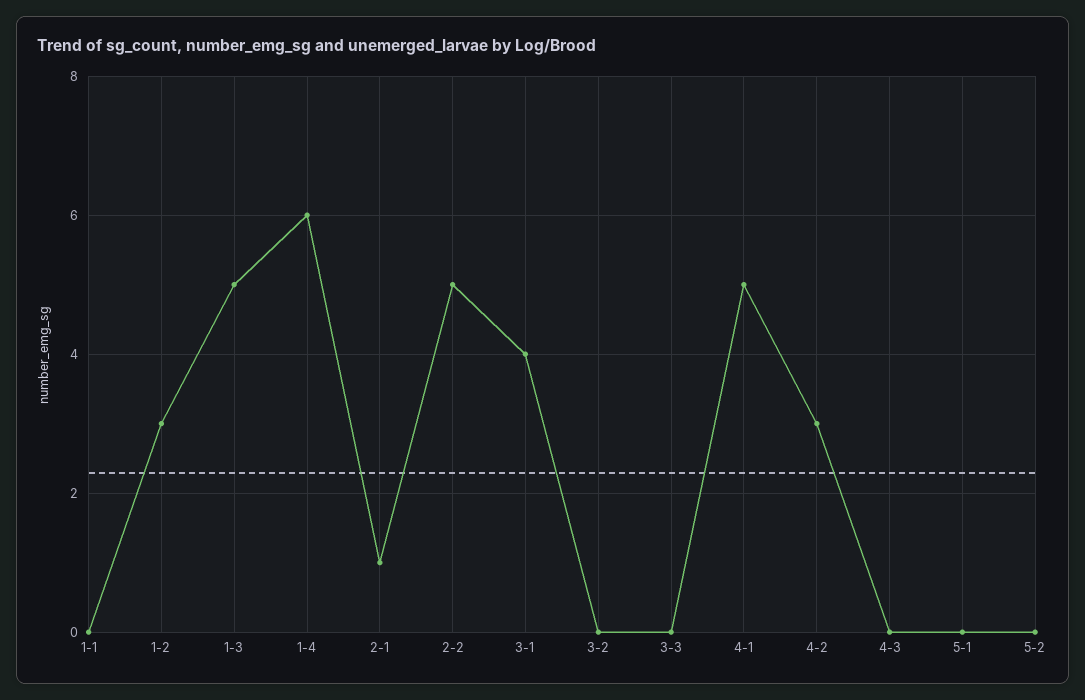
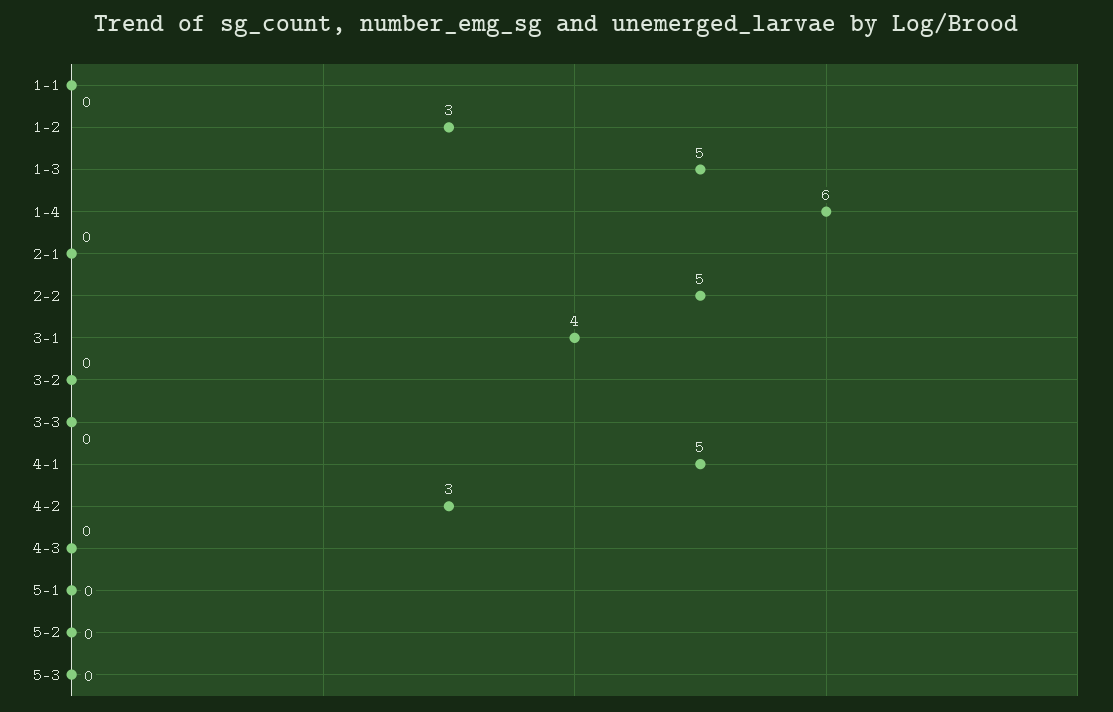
2-1: 1 -> 0
5-3: none -> 0

